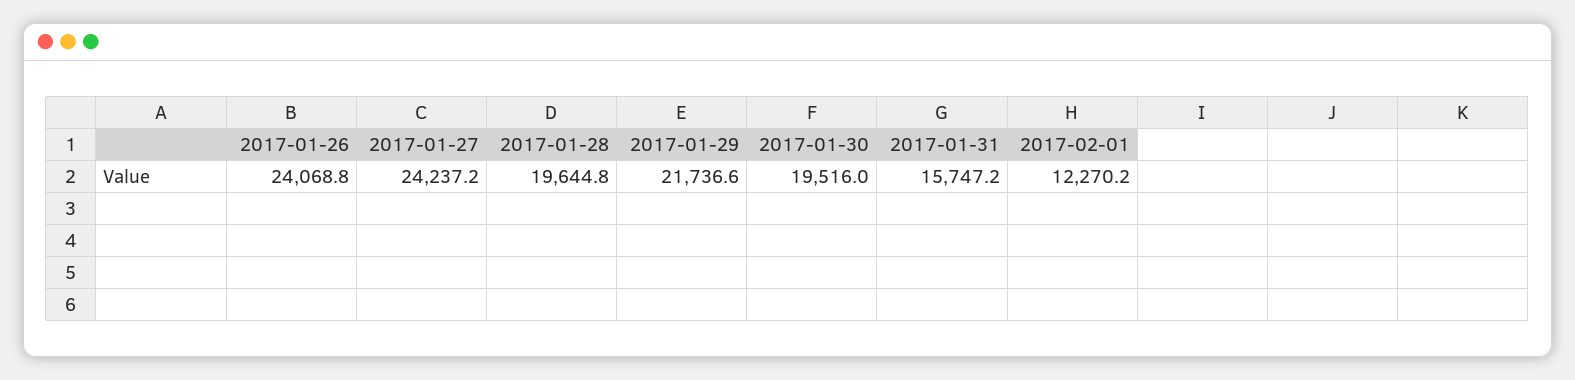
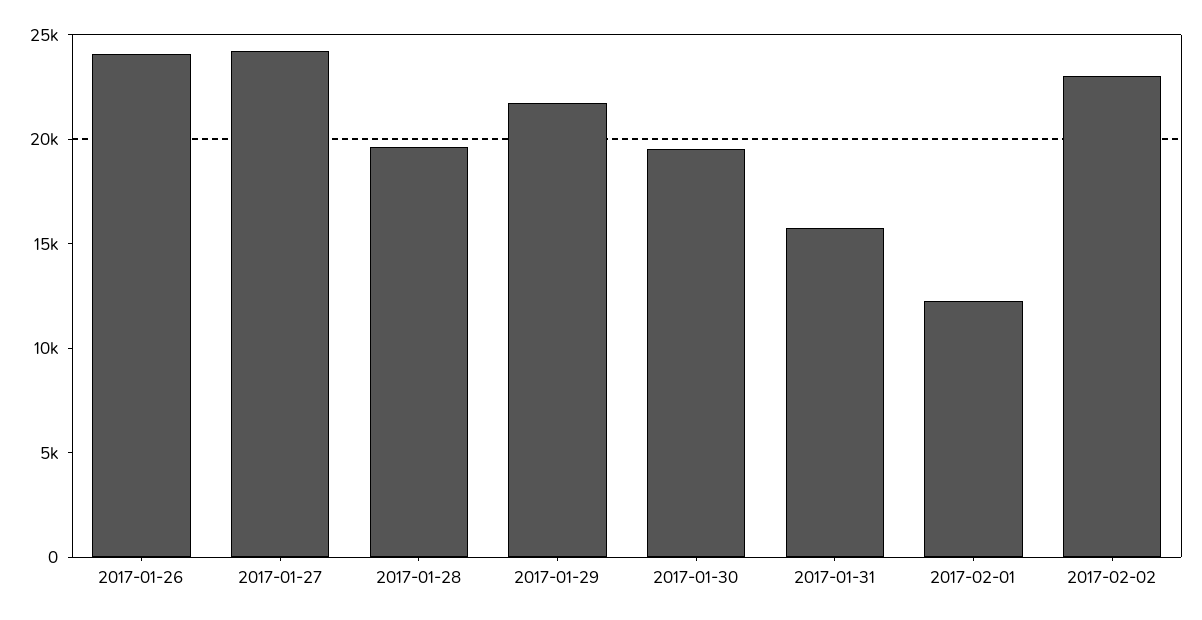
2017-02-02: none -> 23000

